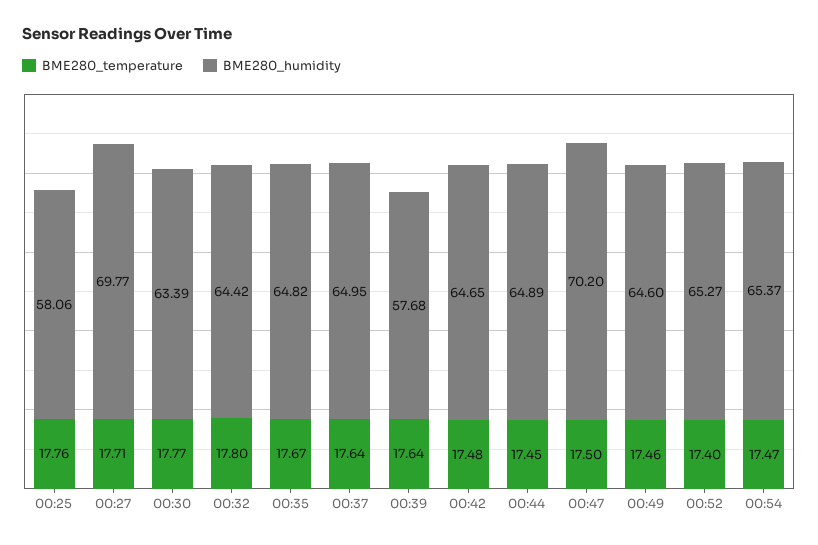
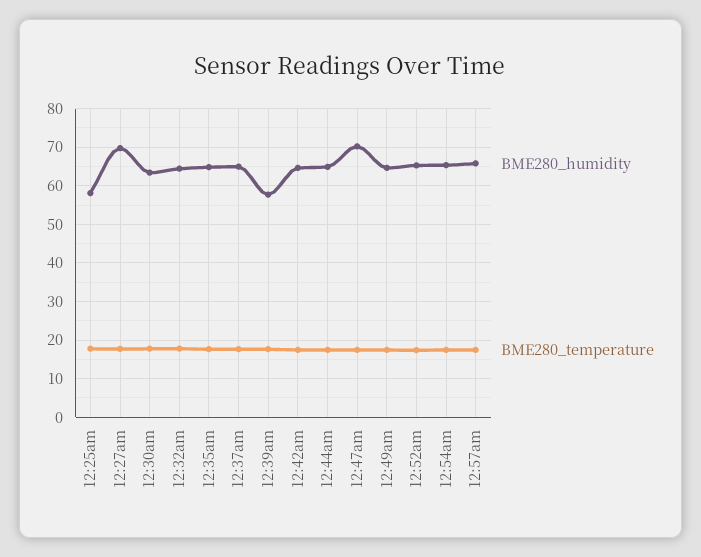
BME280_humidity, 12:57am: none -> 66
BME280_temperature, 12:57am: none -> 18

